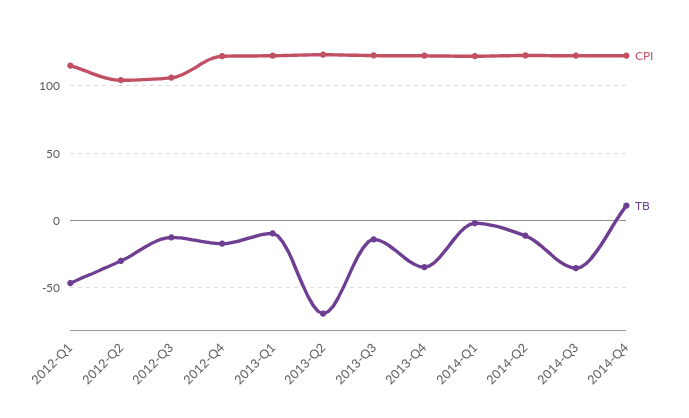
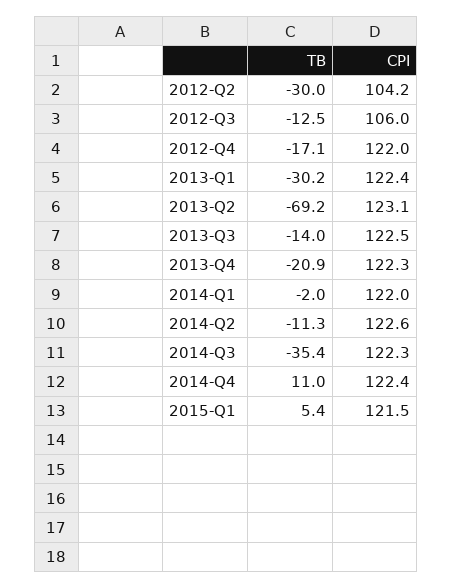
CPI, 2012-Q1: 115 -> none
TB, 2012-Q1: -45 -> none
TB, 2013-Q1: -10 -> -30.2
TB, 2013-Q4: -35 -> -20.9
TB, 2015-Q1: none -> 5.4
CPI, 2015-Q1: none -> 121.5

